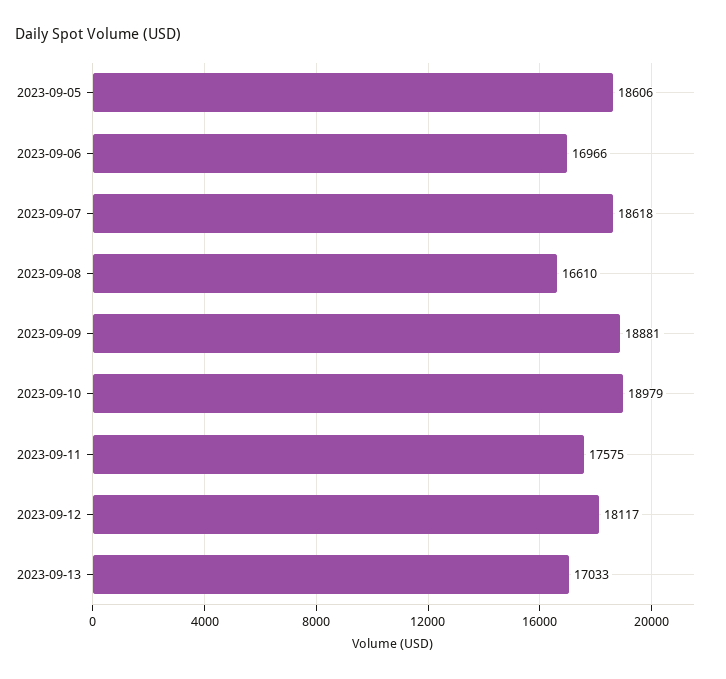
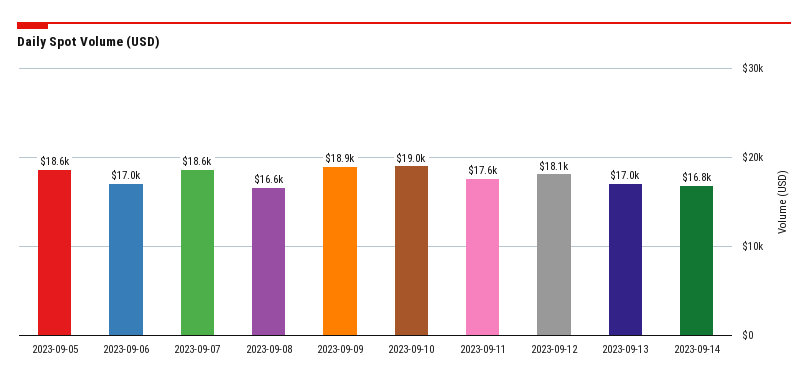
2023-09-14: none -> 16800

